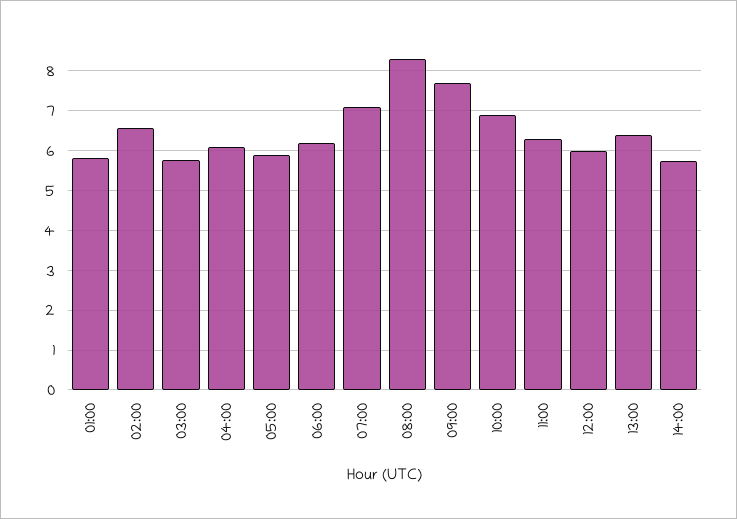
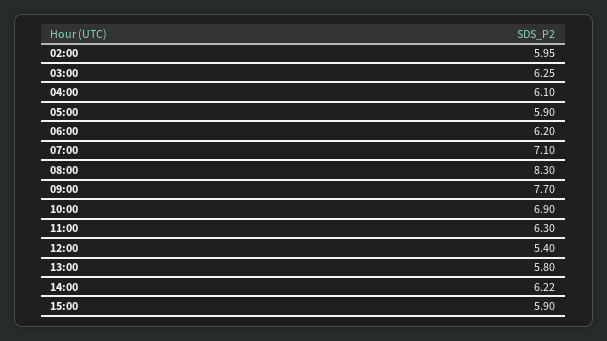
01:00: 5.8 -> none
02:00: 6.6 -> 5.95
03:00: 5.8 -> 6.25
12:00: 6 -> 5.4
13:00: 6.4 -> 5.8
14:00: 5.8 -> 6.22
15:00: none -> 5.9

